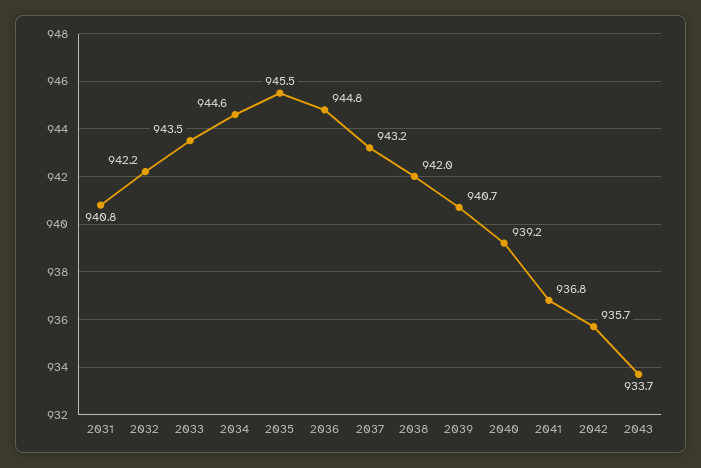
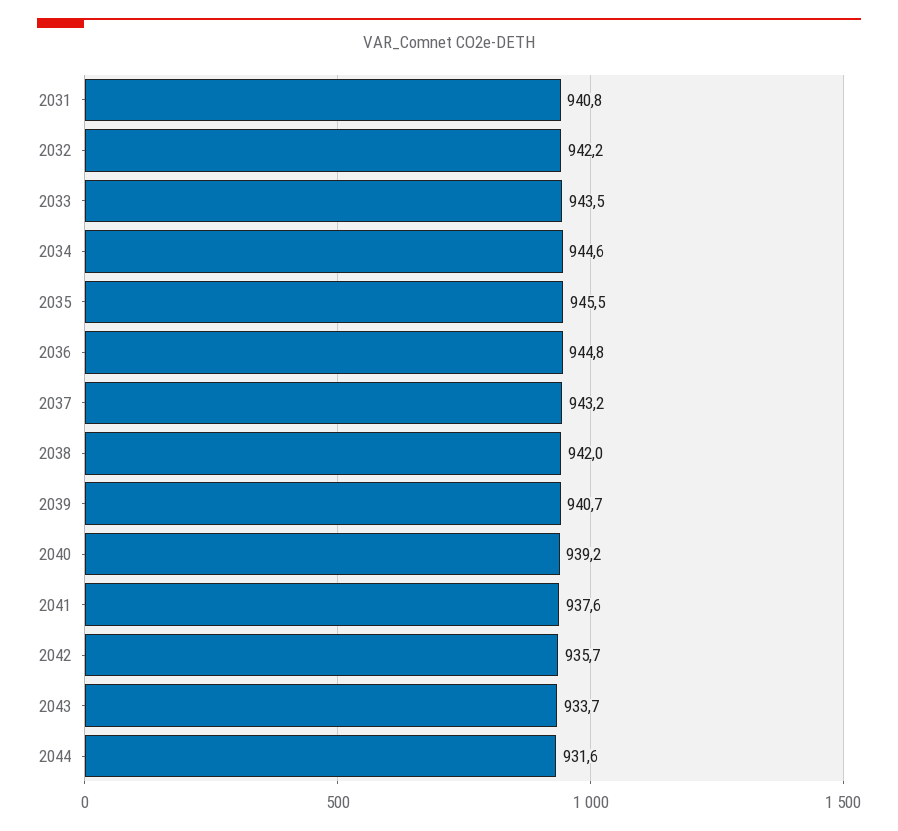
2041: 936.8 -> 937.6
2044: none -> 931.6

